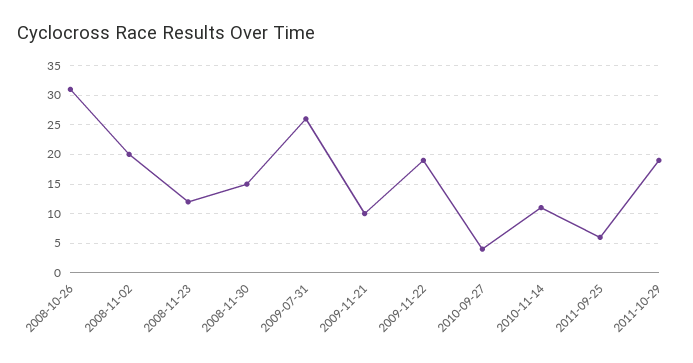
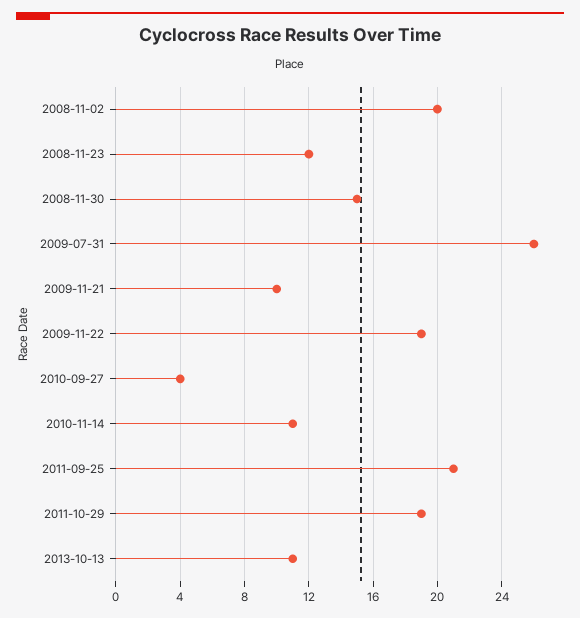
2008-10-26: 30 -> none
2011-09-25: 5 -> 21
2013-10-13: none -> 11

